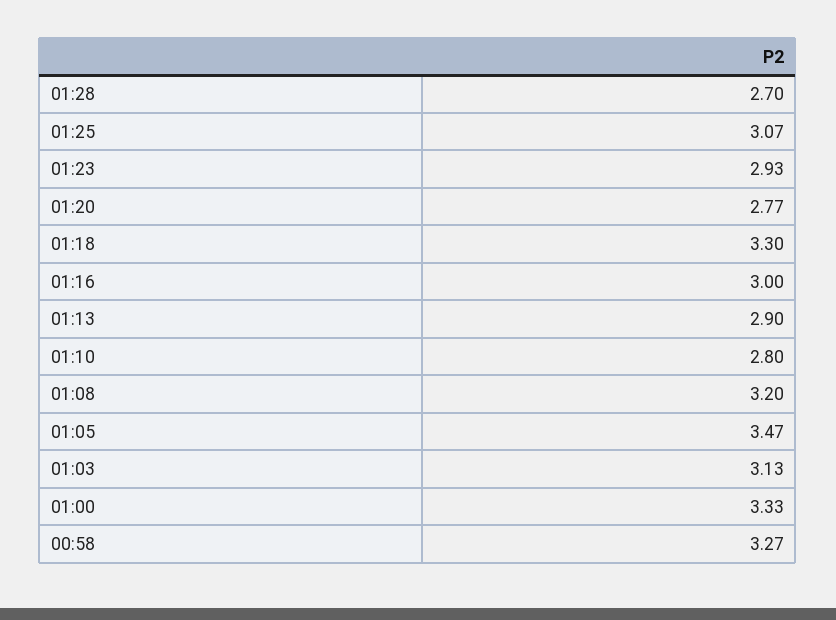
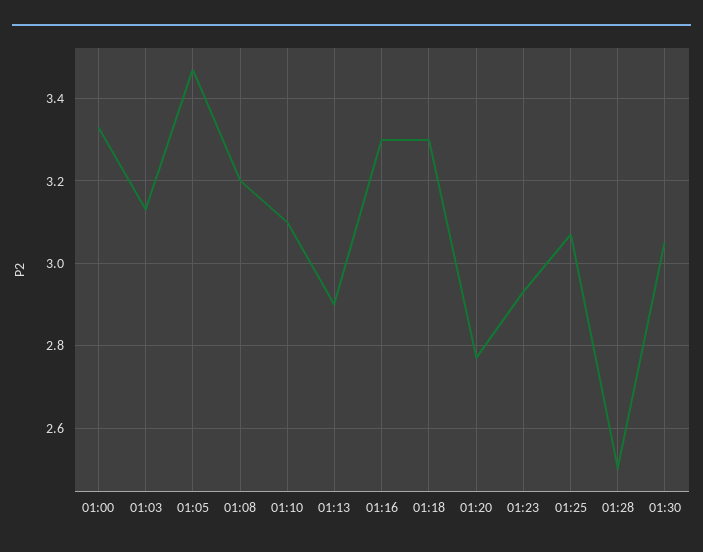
01:28: 2.7 -> 2.5
01:16: 3 -> 3.3
01:10: 2.8 -> 3.1
00:58: 3.27 -> none
01:30: none -> 3.05

